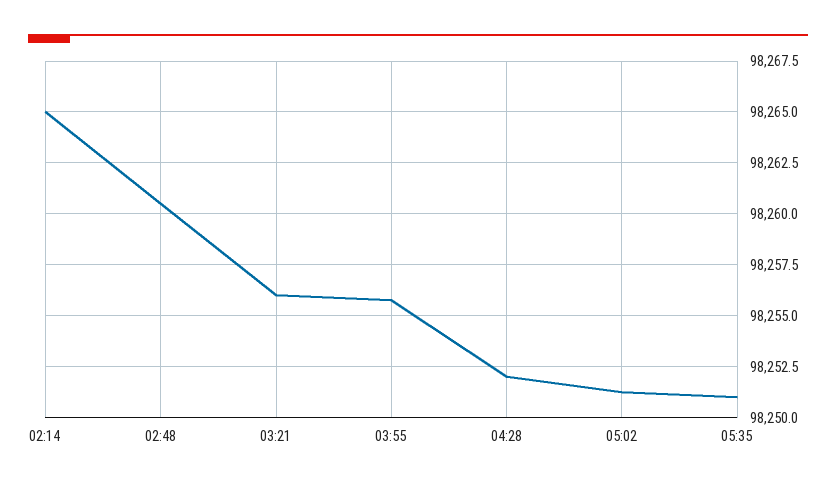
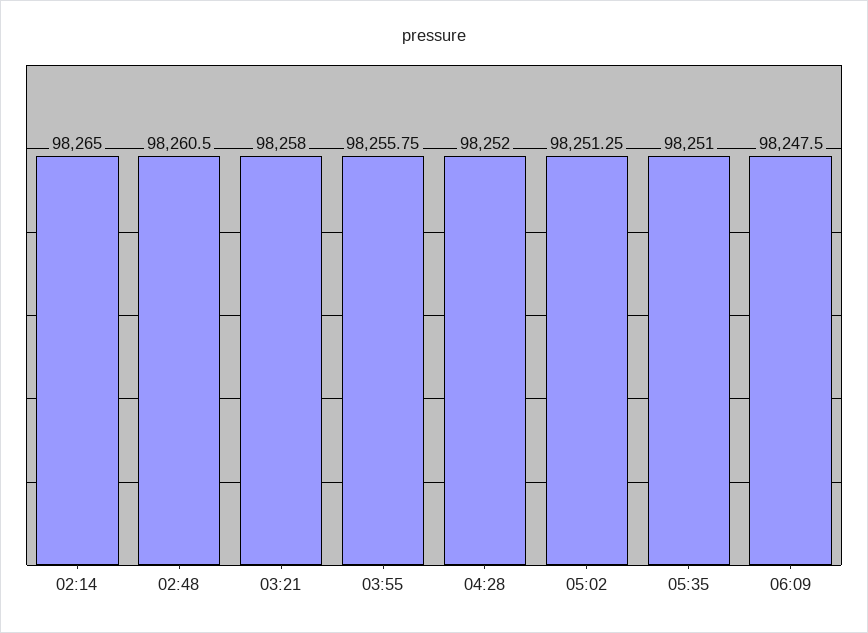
03:21: 98256 -> 98258
06:09: none -> 98247.5

